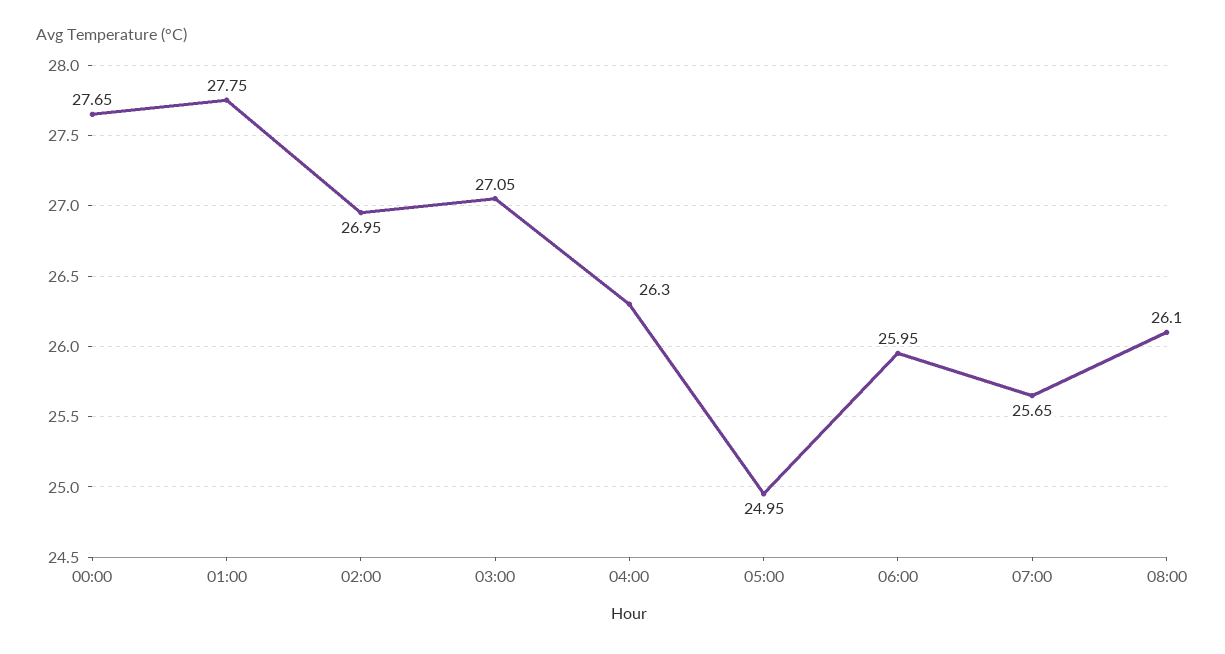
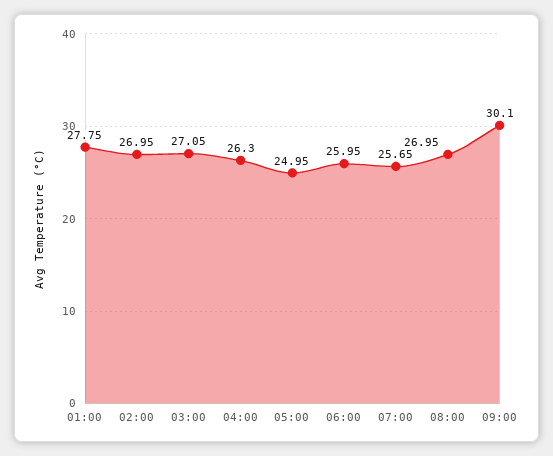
00:00: 27.65 -> none
08:00: 26.1 -> 26.95
09:00: none -> 30.1

